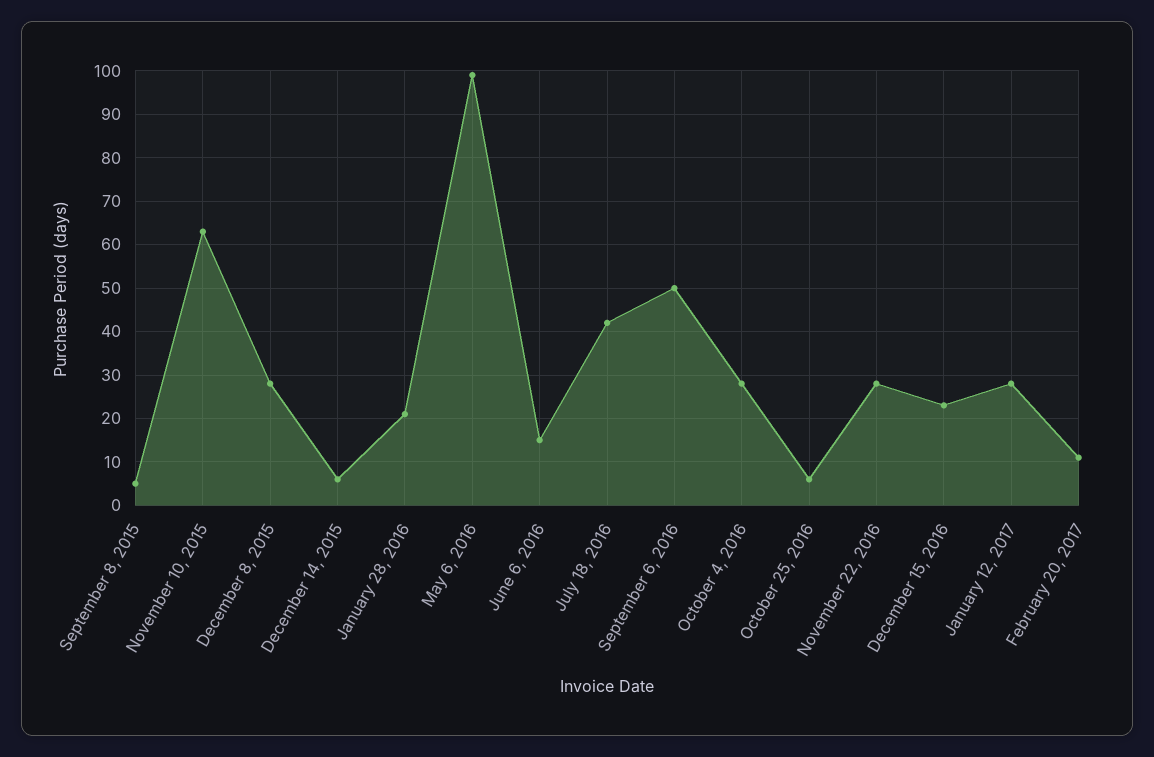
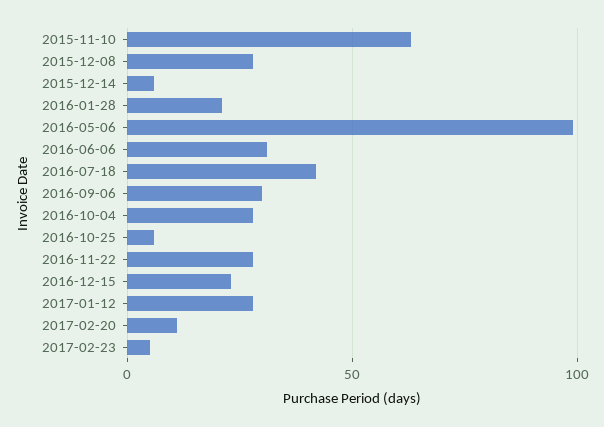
September 8, 2015: 5 -> none
June 6, 2016: 15 -> 30
September 6, 2016: 50 -> 30
2017-02-23: none -> 5

